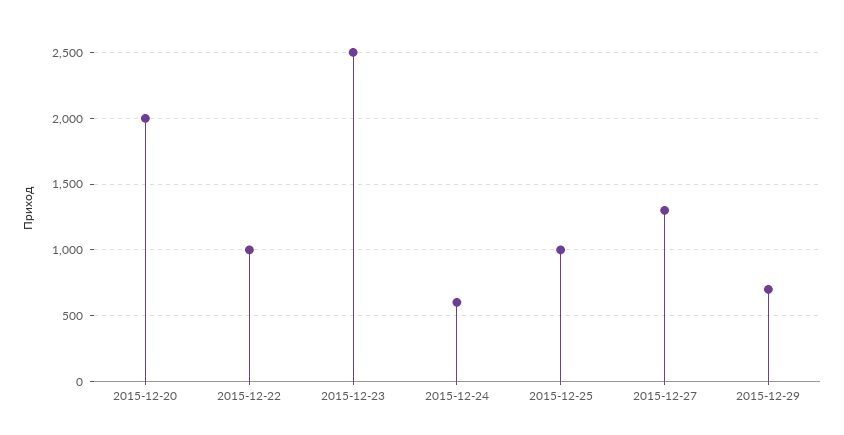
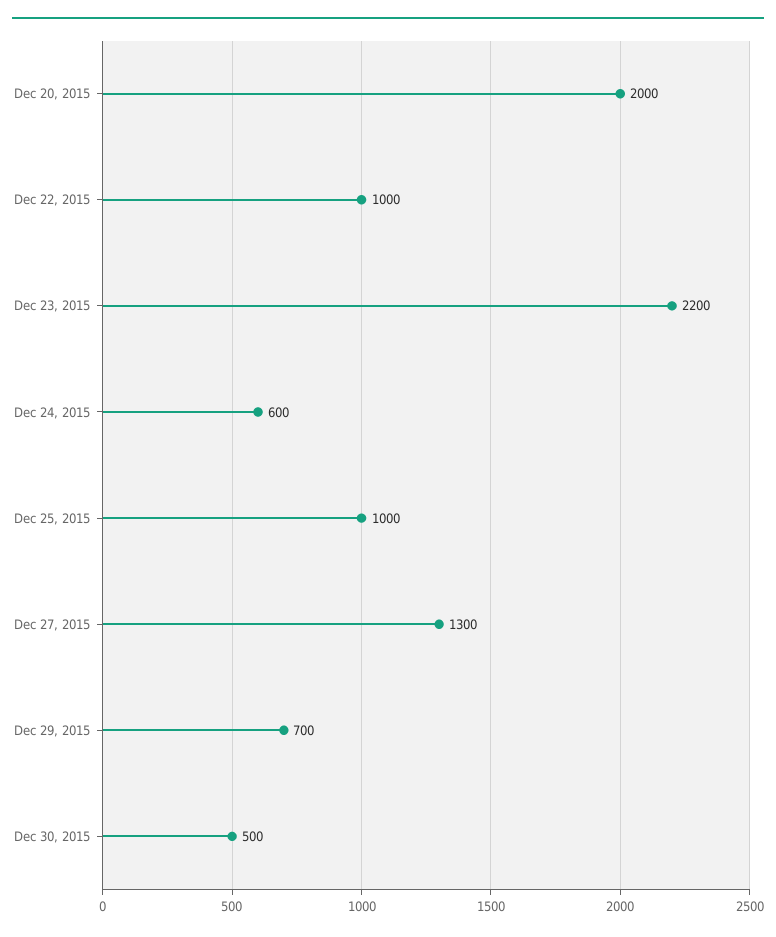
2015-12-23: 2500 -> 2200
Dec 30, 2015: none -> 500

